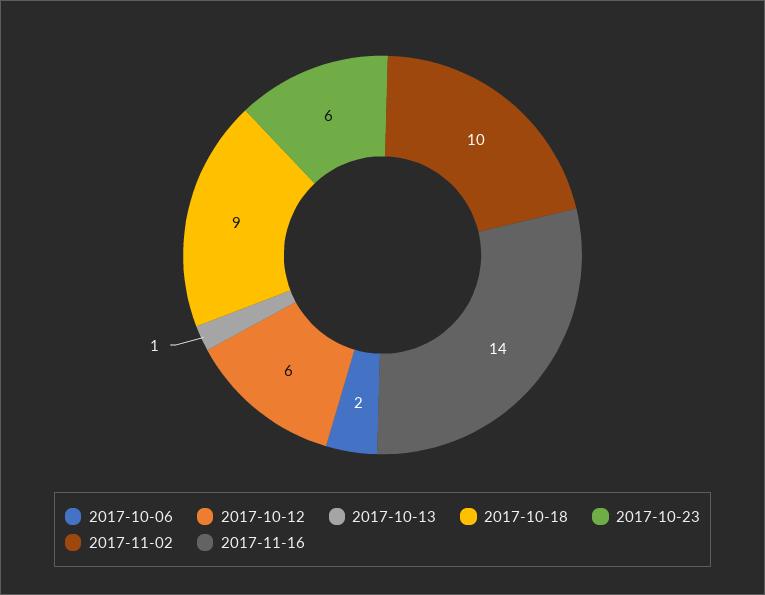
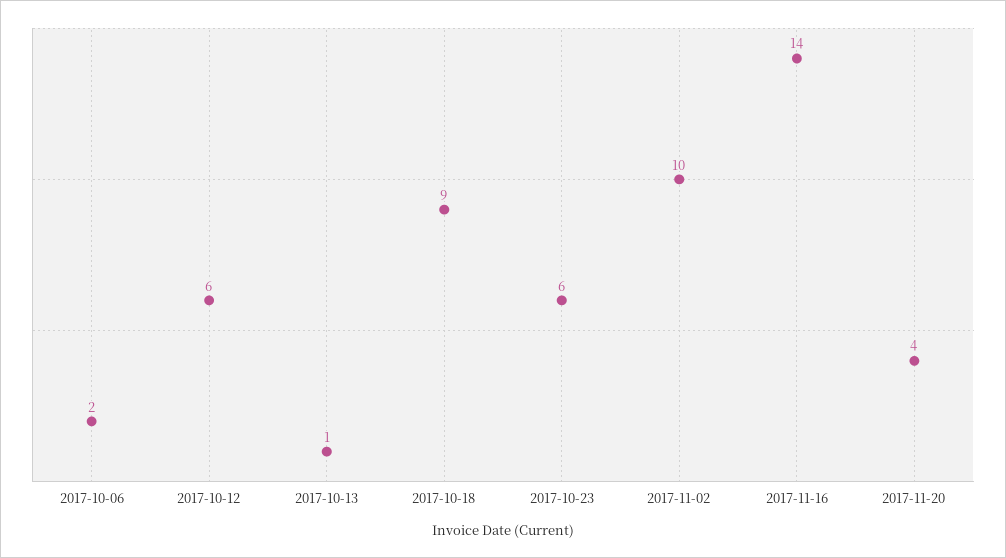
2017-11-20: none -> 4

